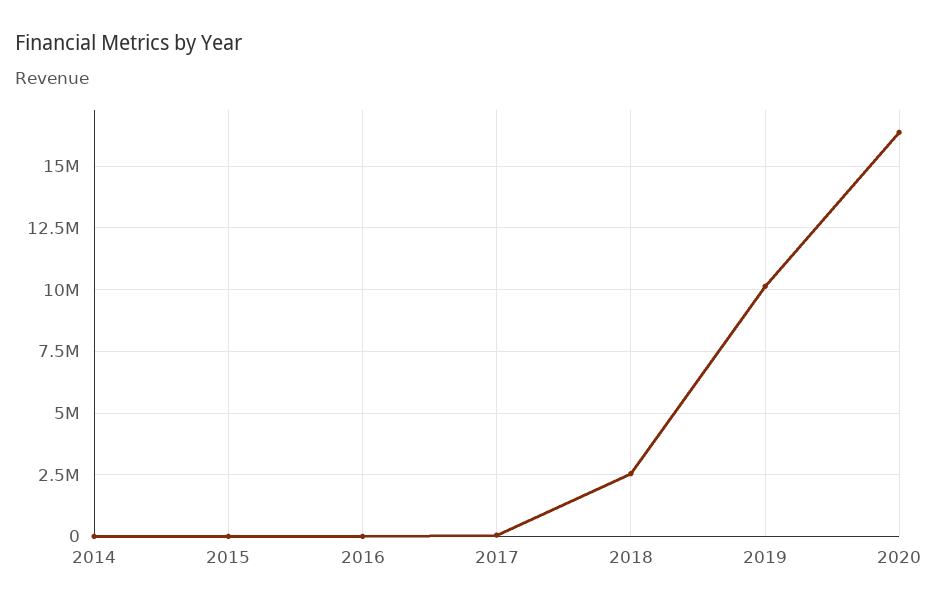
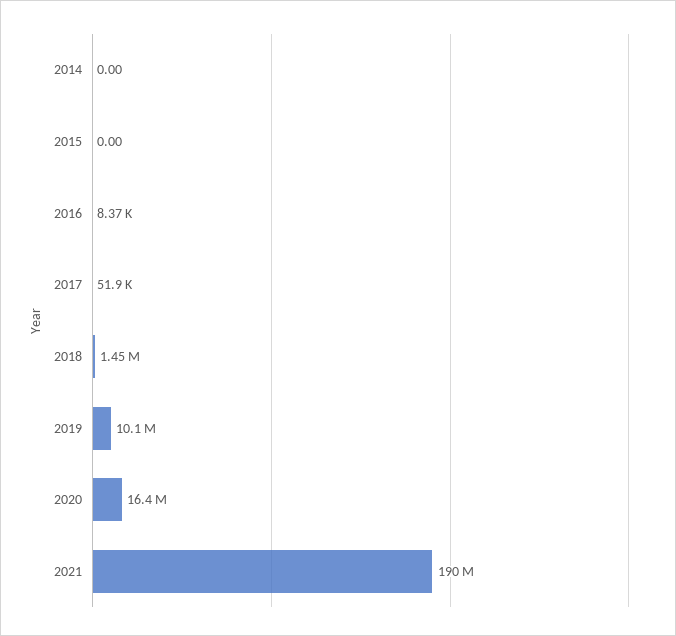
2018: 2500000 -> 1450000
2021: none -> 190000000

